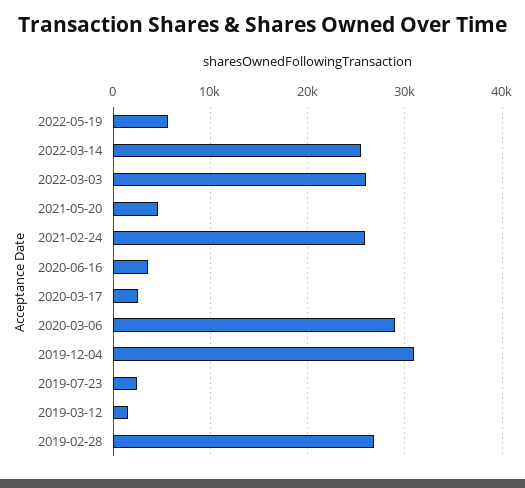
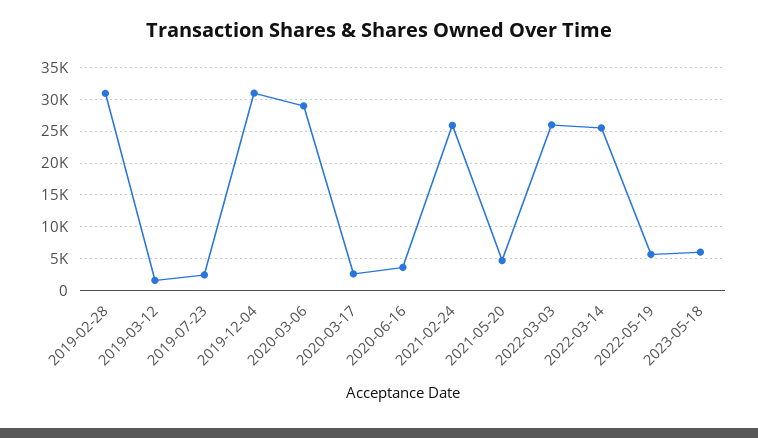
2019-02-28: 27000 -> 31000
2023-05-18: none -> 6000

